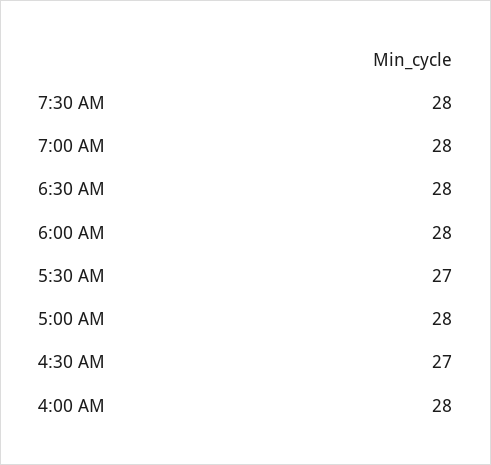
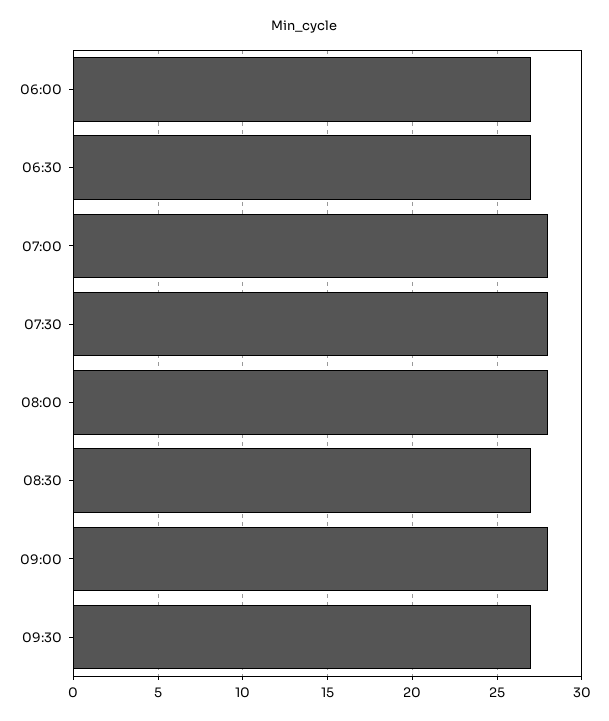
6:30 AM: 28 -> 27
6:00 AM: 28 -> 27
5:30 AM: 27 -> none
5:00 AM: 28 -> none
4:30 AM: 27 -> none
4:00 AM: 28 -> none
08:00: none -> 28
08:30: none -> 27
09:00: none -> 28
09:30: none -> 27

